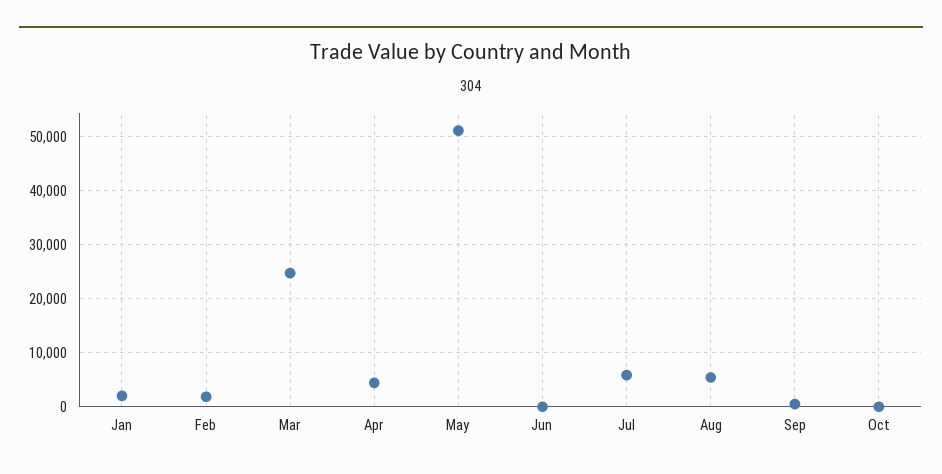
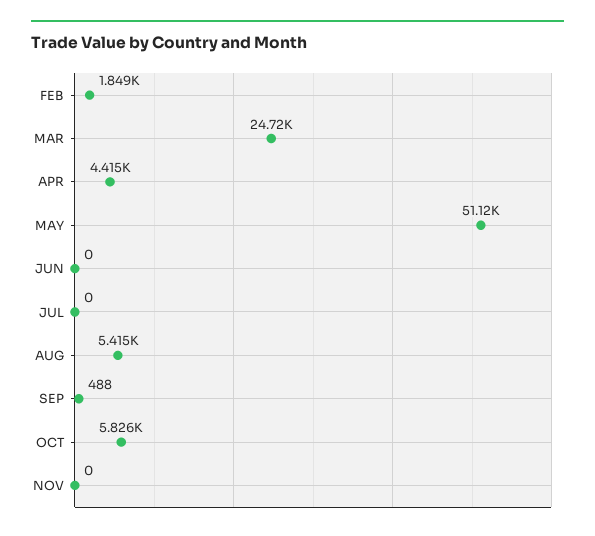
Jan: 2000 -> none
Jul: 6000 -> 0
Oct: 0 -> 5826
NOV: none -> 0

